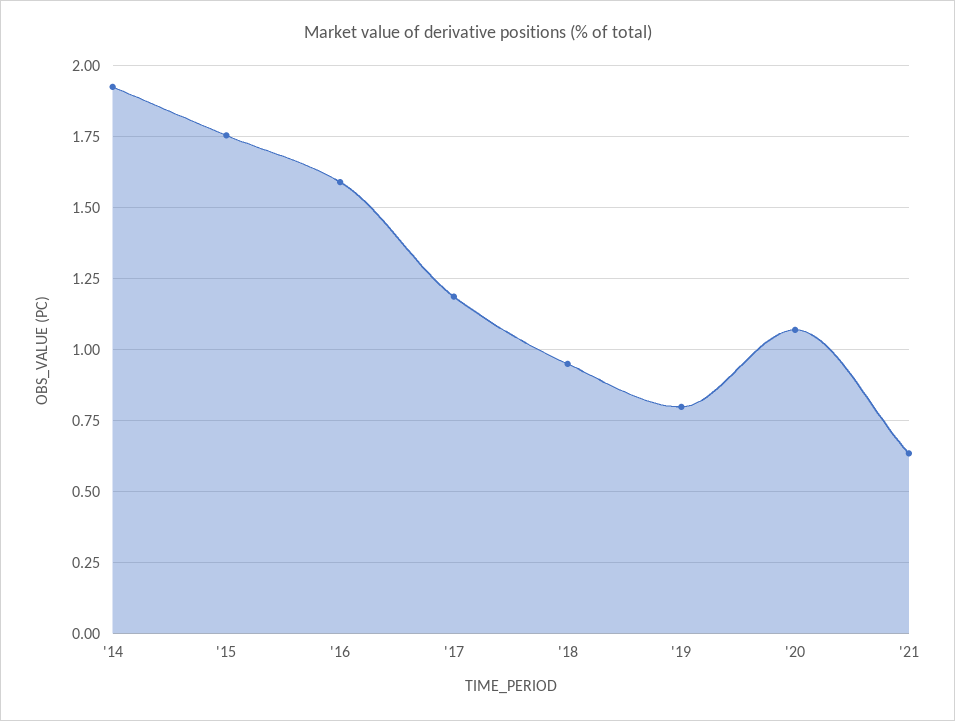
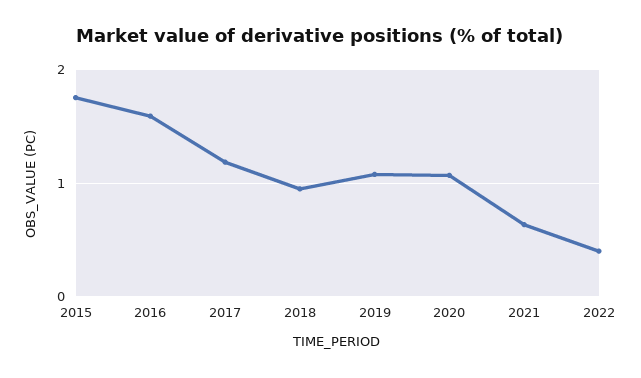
'14: 1.925 -> none
'19: 0.8 -> 1.1
2022: none -> 0.4

